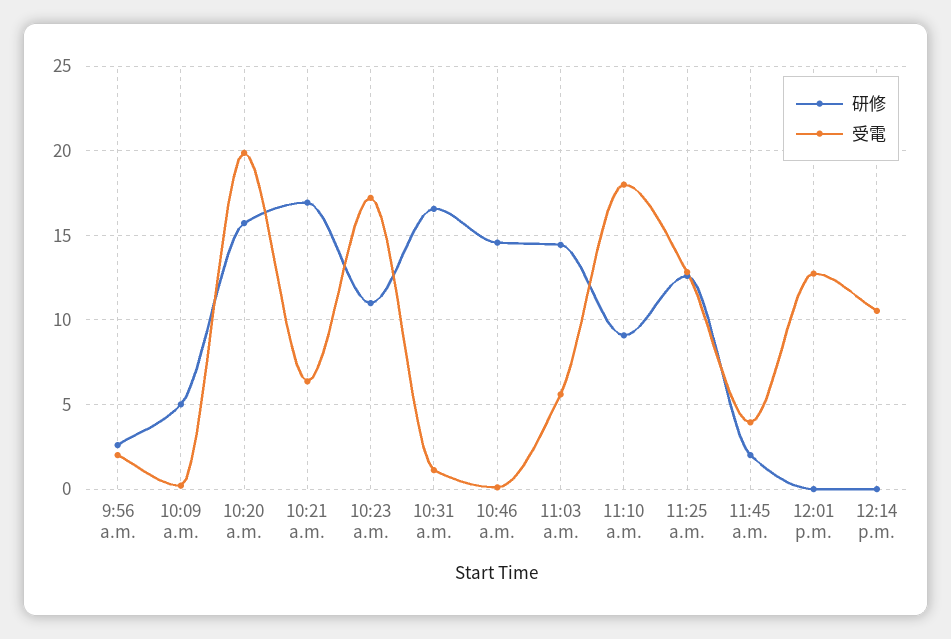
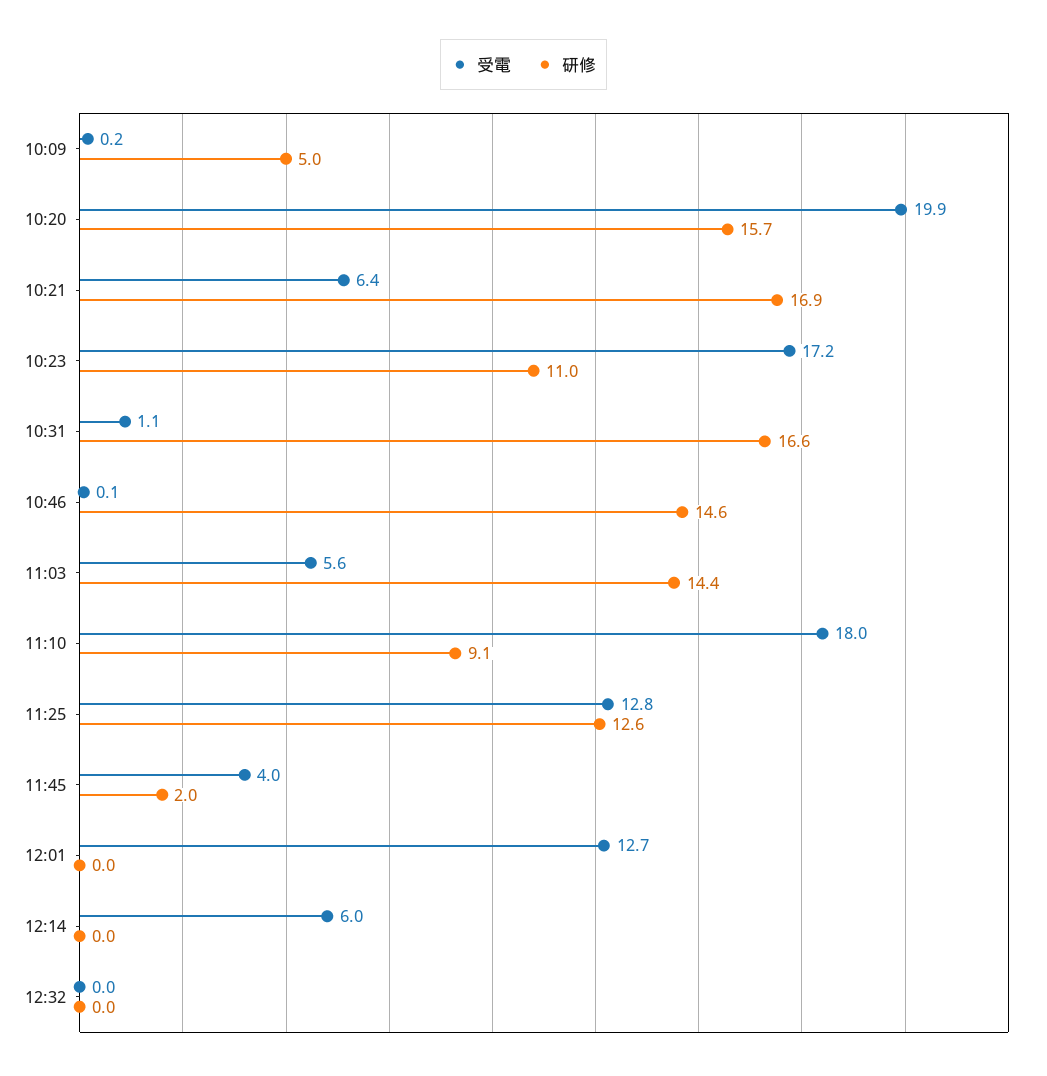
研修, 9:56 a.m.: 2.5 -> none
受電, 9:56 a.m.: 2 -> none
受電, 12:14 p.m.: 10.5 -> 6
受電, 12:32: none -> 0
研修, 12:32: none -> 0

